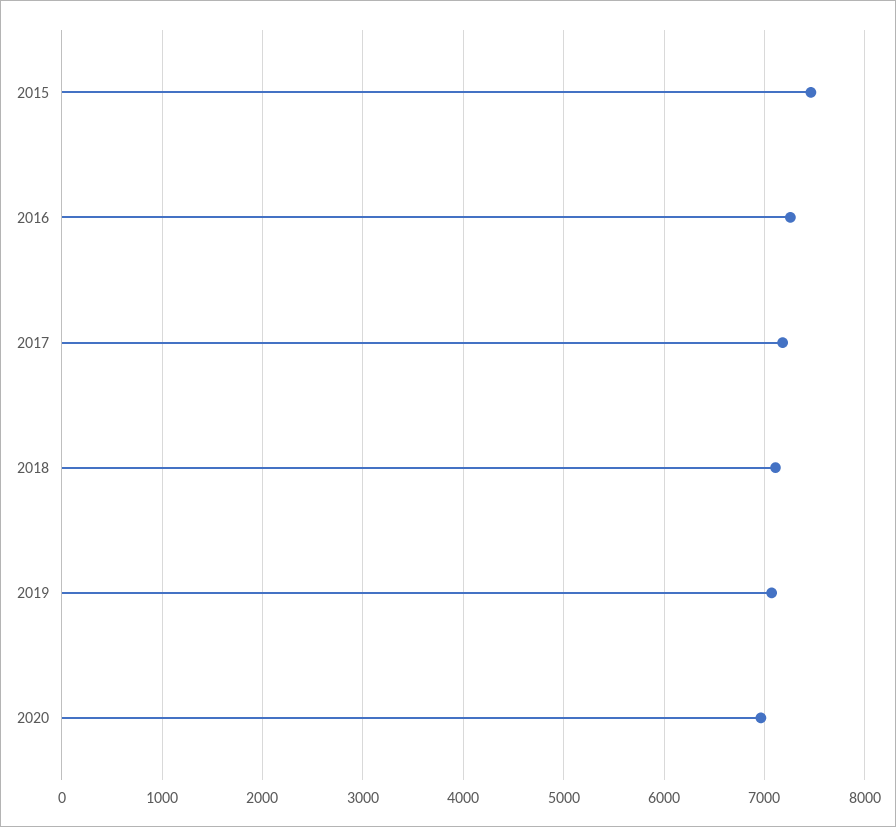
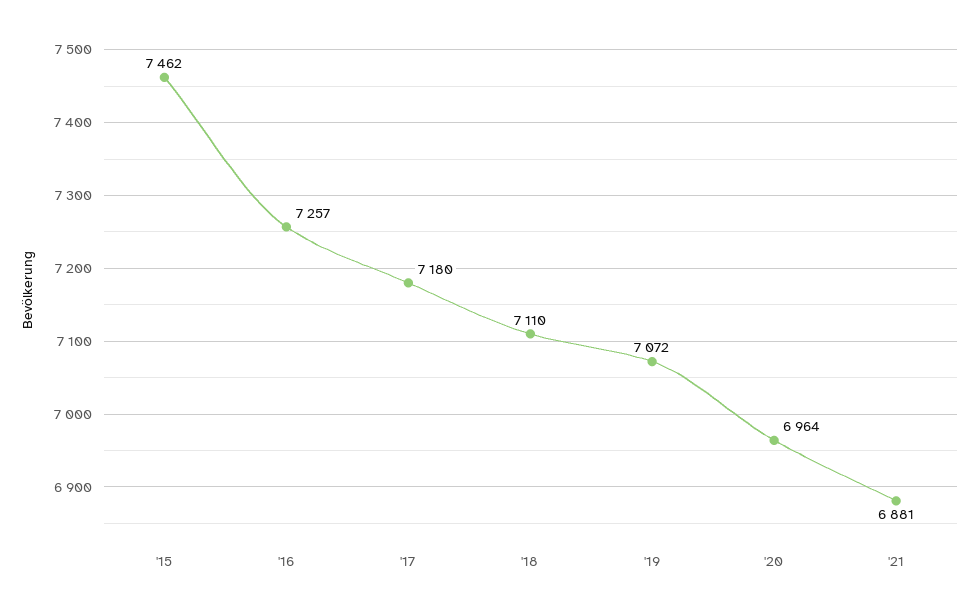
'21: none -> 6881

